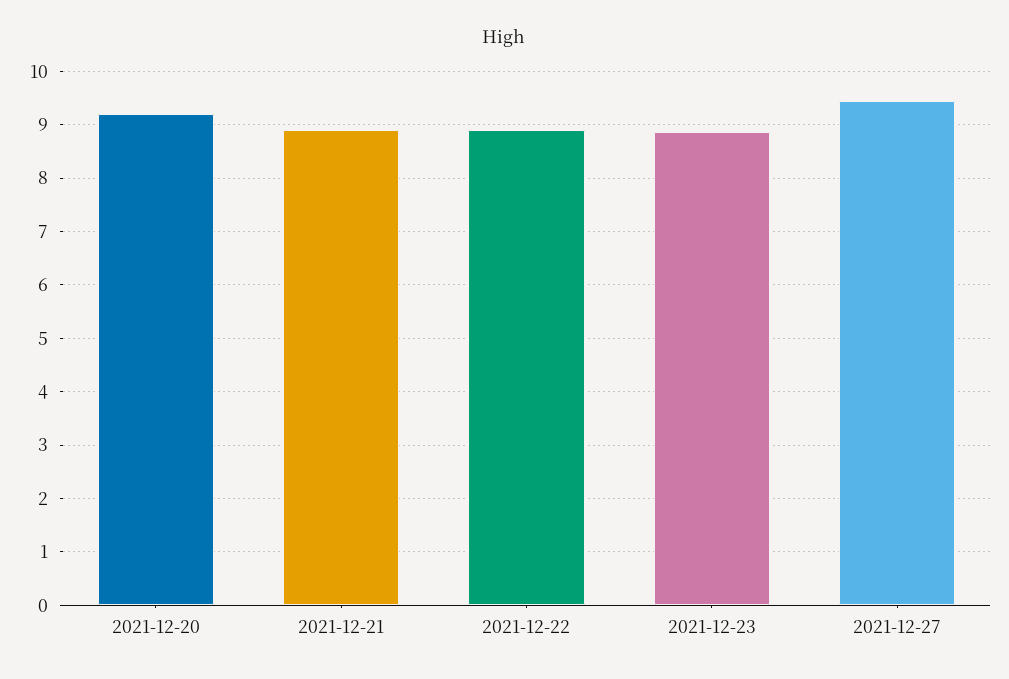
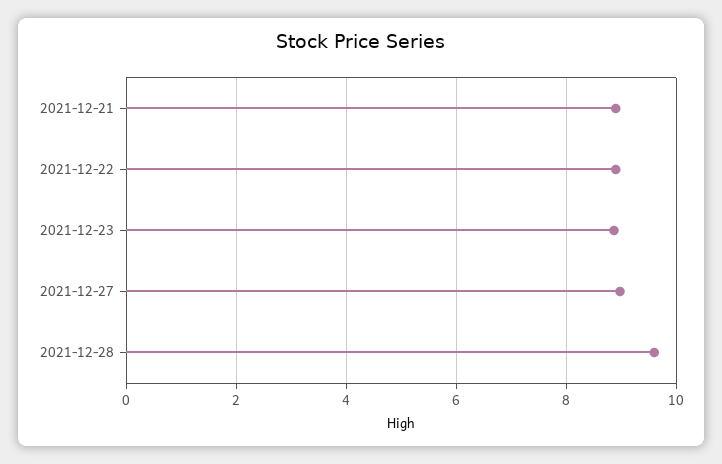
2021-12-20: 9.2 -> none
2021-12-27: 9.4 -> 9
2021-12-28: none -> 9.6

